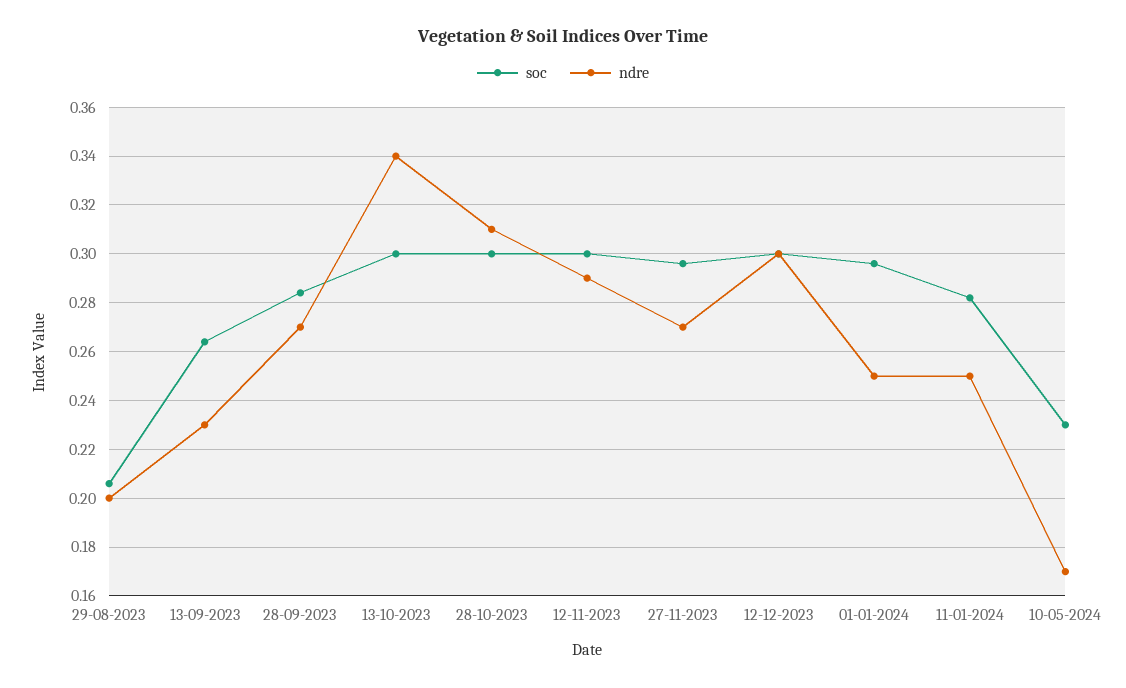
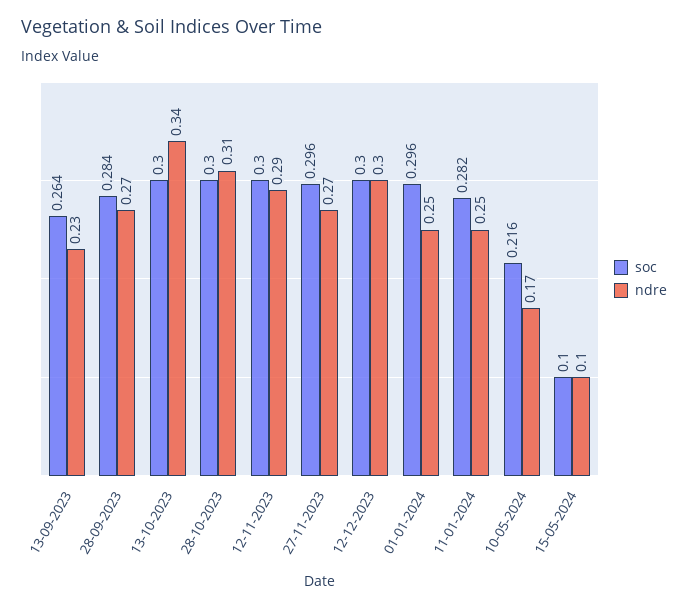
soc, 29-08-2023: 0.205 -> none
ndre, 29-08-2023: 0.2 -> none
soc, 10-05-2024: 0.23 -> 0.216
soc, 15-05-2024: none -> 0.1
ndre, 15-05-2024: none -> 0.1

